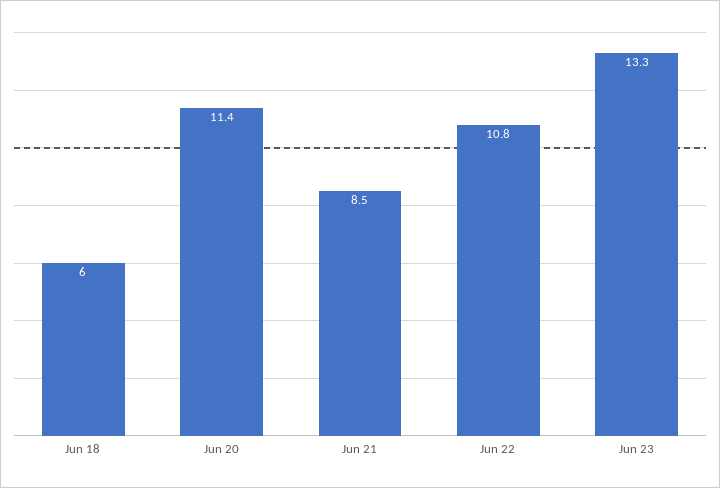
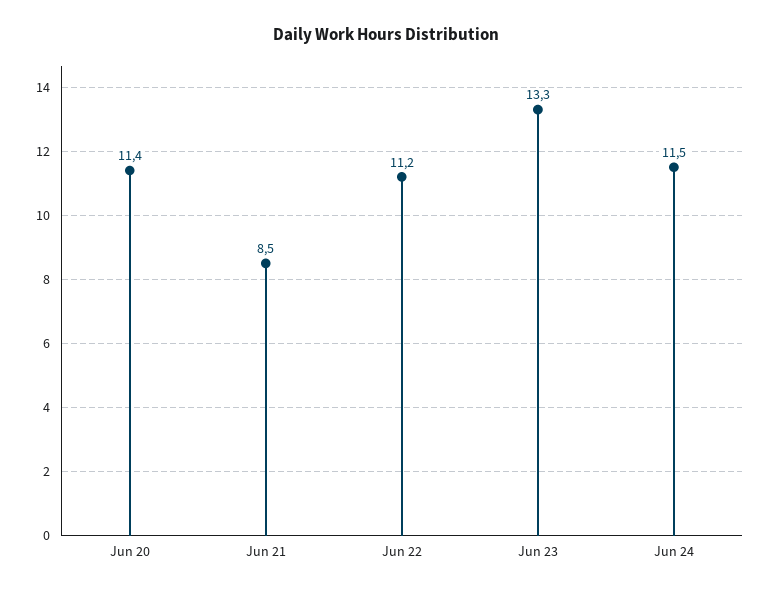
Jun 18: 6 -> none
Jun 22: 10.8 -> 11.2
Jun 24: none -> 11.5

